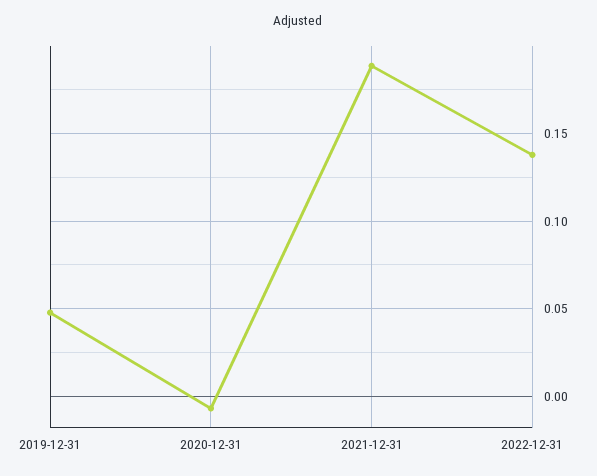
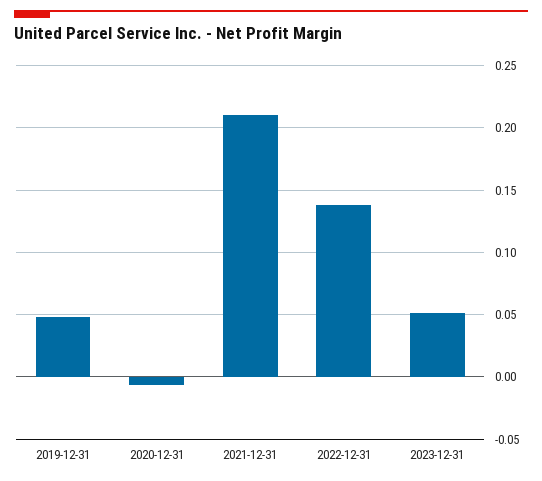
2021-12-31: 0.19 -> 0.21
2023-12-31: none -> 0.05

